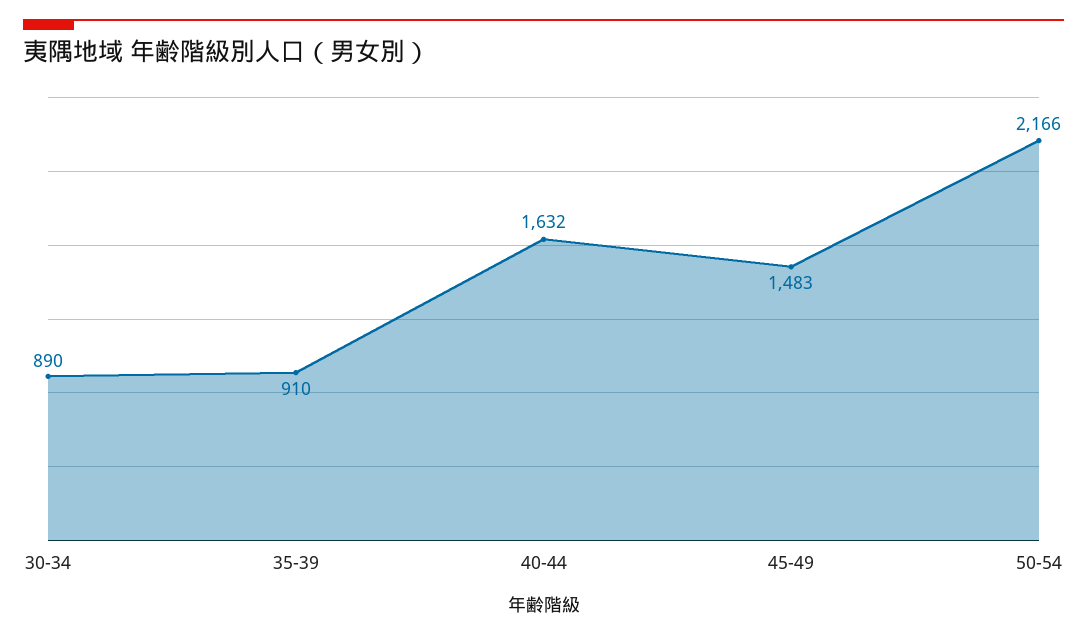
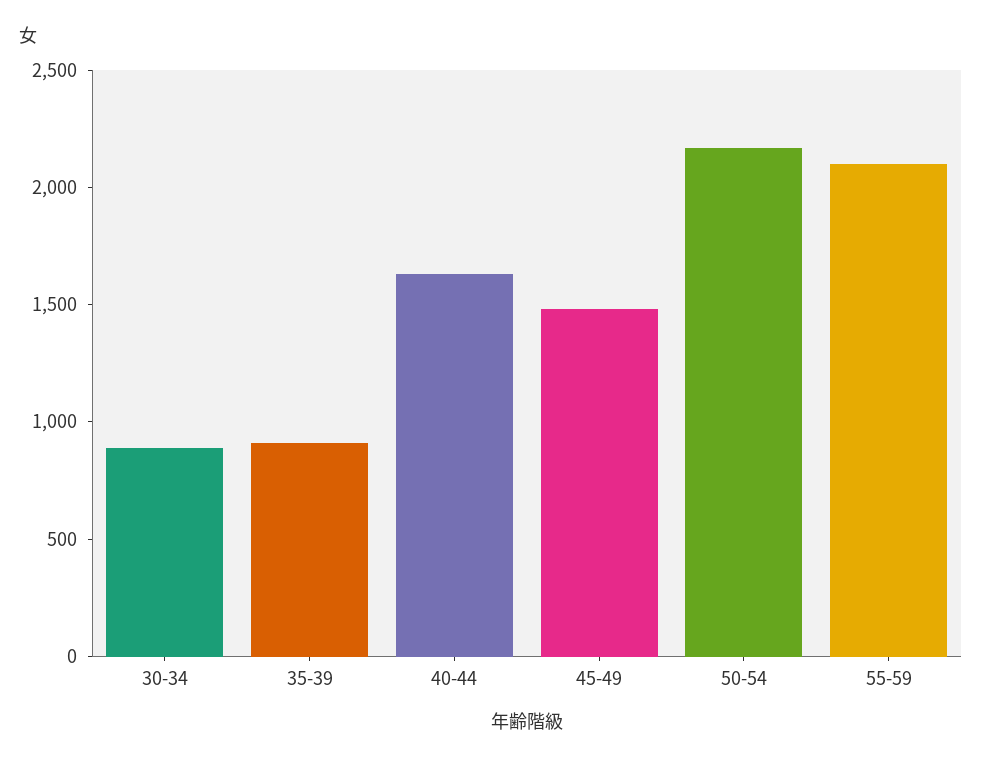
55-59: none -> 2100

